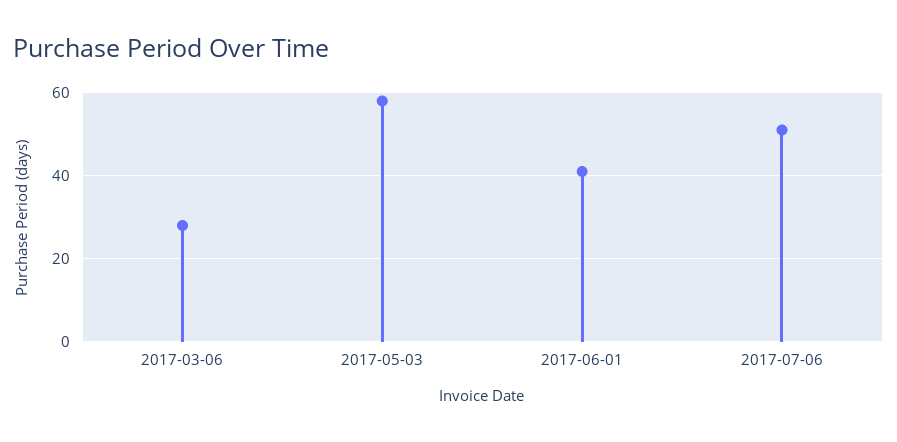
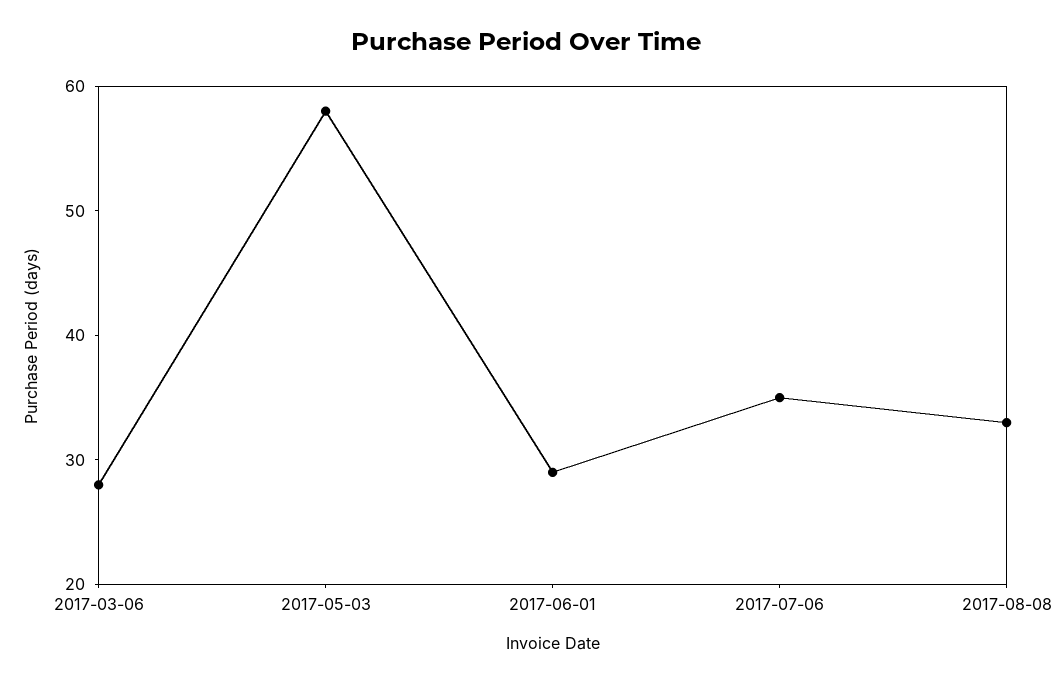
2017-06-01: 40 -> 29
2017-07-06: 50 -> 35
2017-08-08: none -> 33

